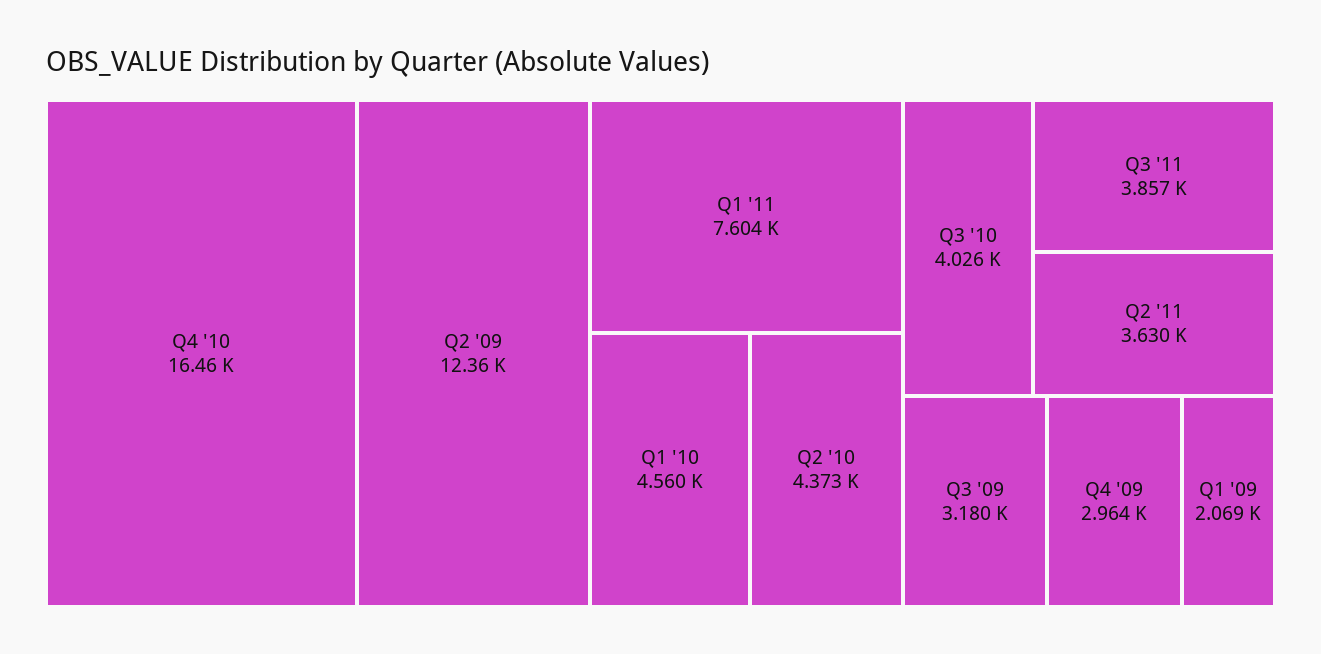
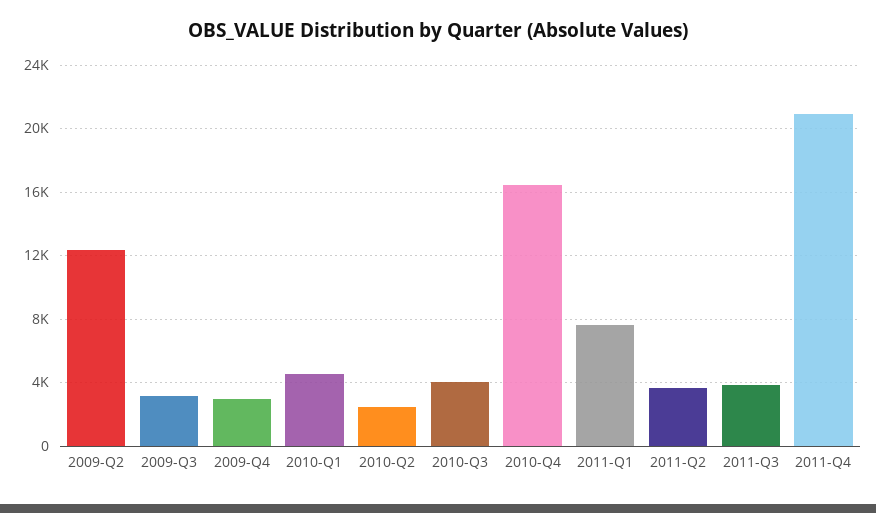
Q2 '10: 4373 -> 2500
Q1 '09: 2069 -> none
2011-Q4: none -> 21000

